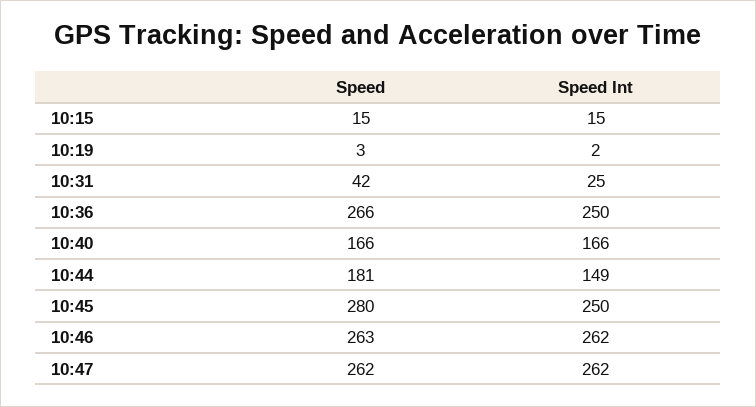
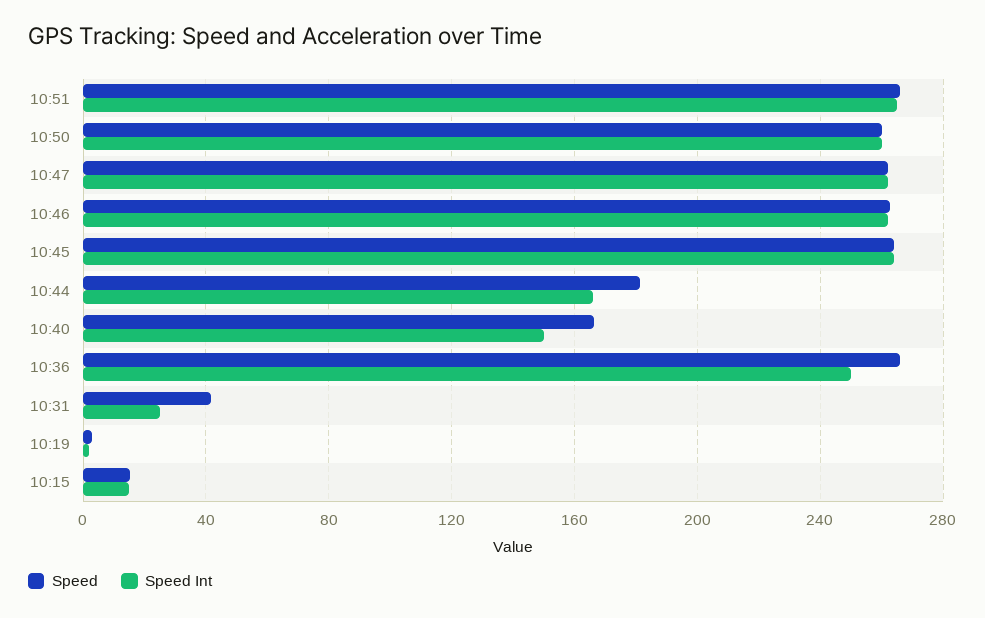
Speed Int, 10:40: 166 -> 150
Speed Int, 10:44: 149 -> 165
Speed, 10:45: 280 -> 265
Speed Int, 10:45: 250 -> 265
Speed, 10:51: none -> 265
Speed Int, 10:51: none -> 265
Speed, 10:50: none -> 260
Speed Int, 10:50: none -> 260

